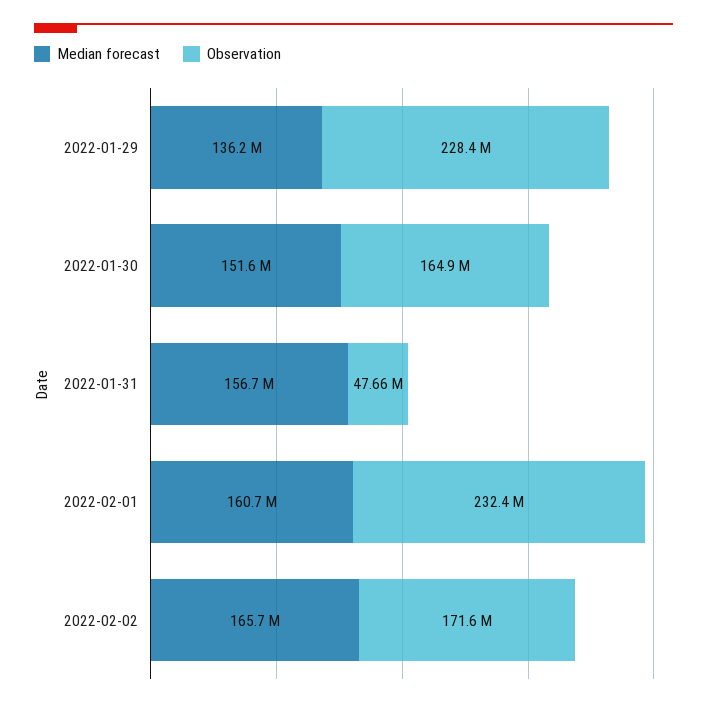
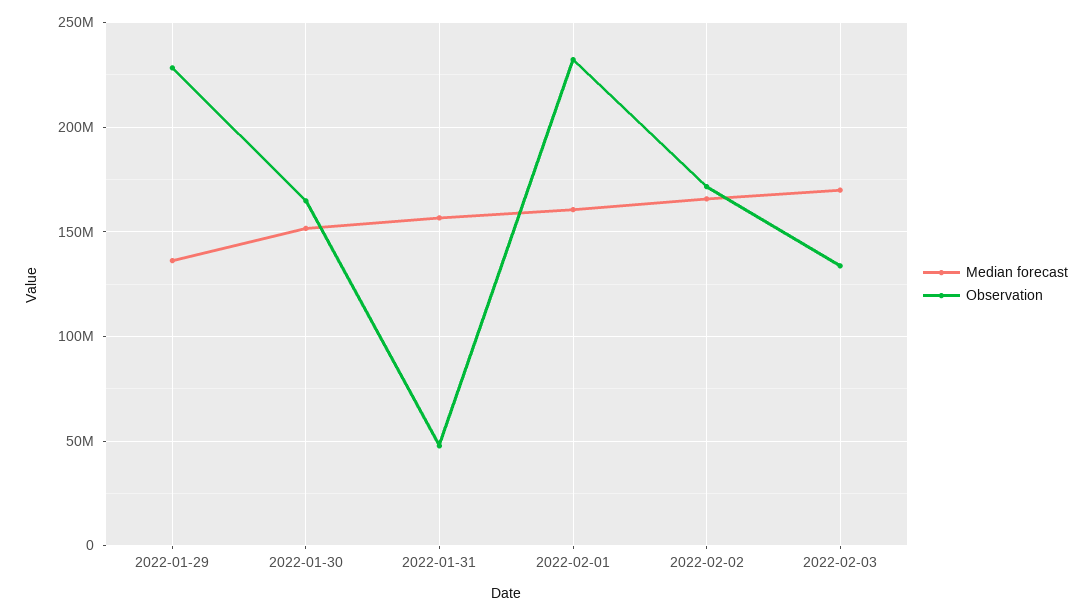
Median forecast, 2022-02-03: none -> 170000000
Observation, 2022-02-03: none -> 135000000

